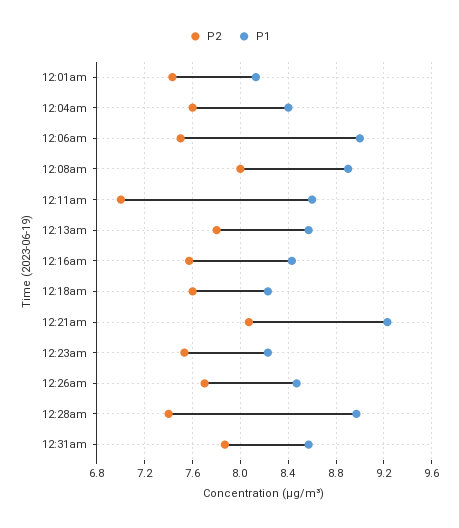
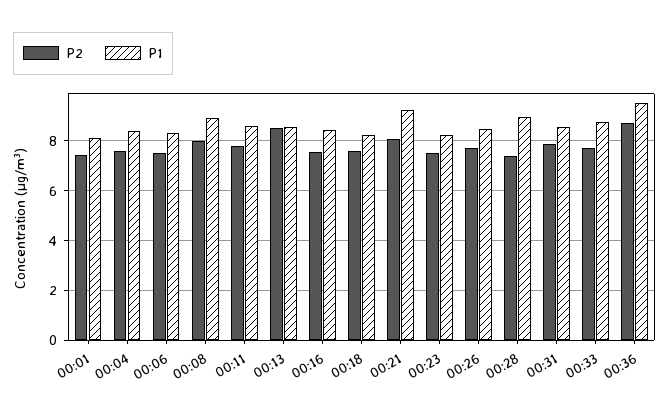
P1, 12:06am: 9 -> 8.25
P2, 12:11am: 7 -> 7.75
P2, 12:13am: 7.8 -> 8.5
P2, 00:33: none -> 7.75
P1, 00:33: none -> 8.75
P2, 00:36: none -> 8.75
P1, 00:36: none -> 9.5

